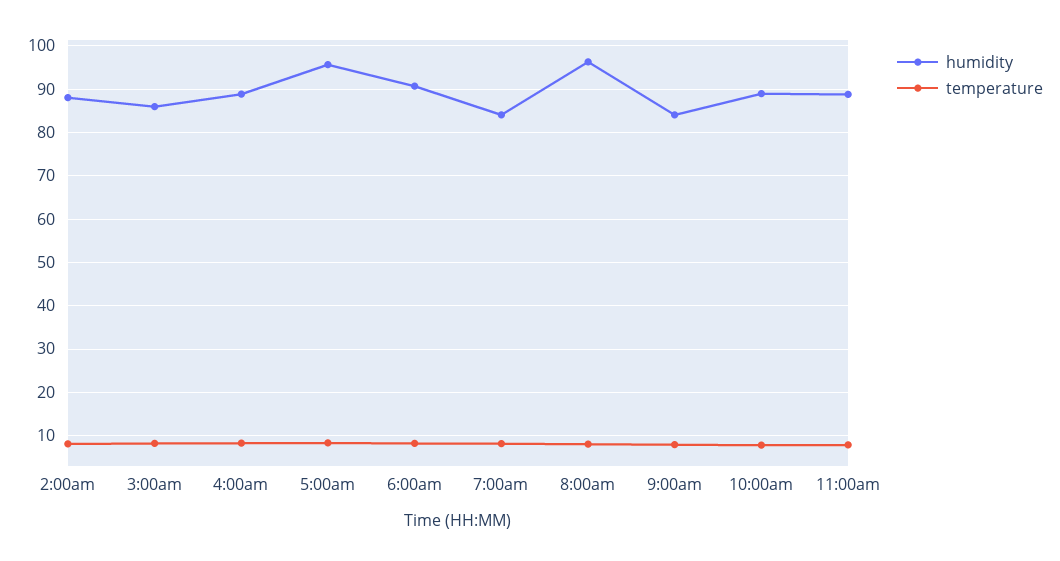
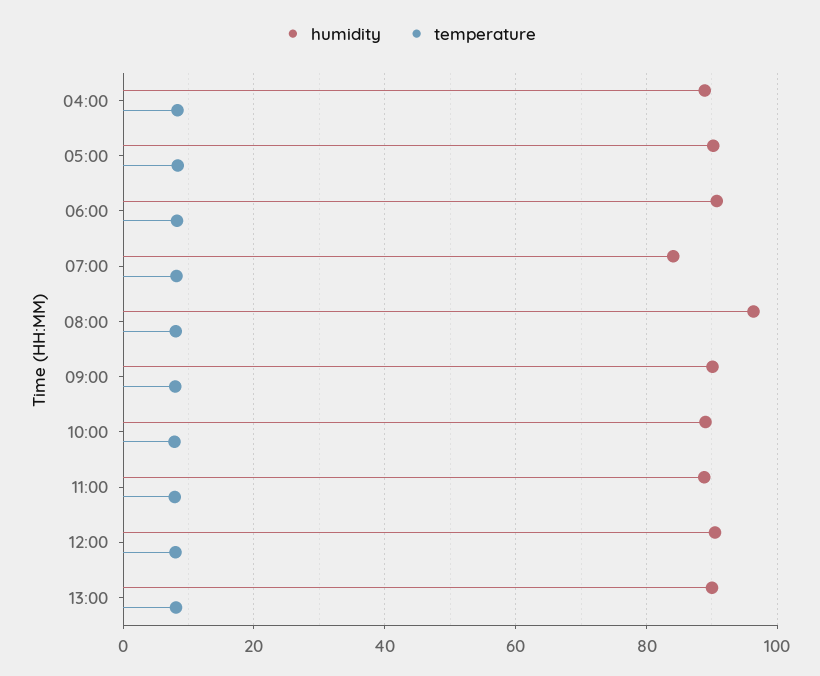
humidity, 2:00am: 88 -> none
temperature, 2:00am: 8 -> none
humidity, 3:00am: 86 -> none
temperature, 3:00am: 8 -> none
humidity, 5:00am: 96 -> 90
humidity, 9:00am: 84 -> 90
humidity, 12:00: none -> 90
temperature, 12:00: none -> 8
humidity, 13:00: none -> 90
temperature, 13:00: none -> 8

